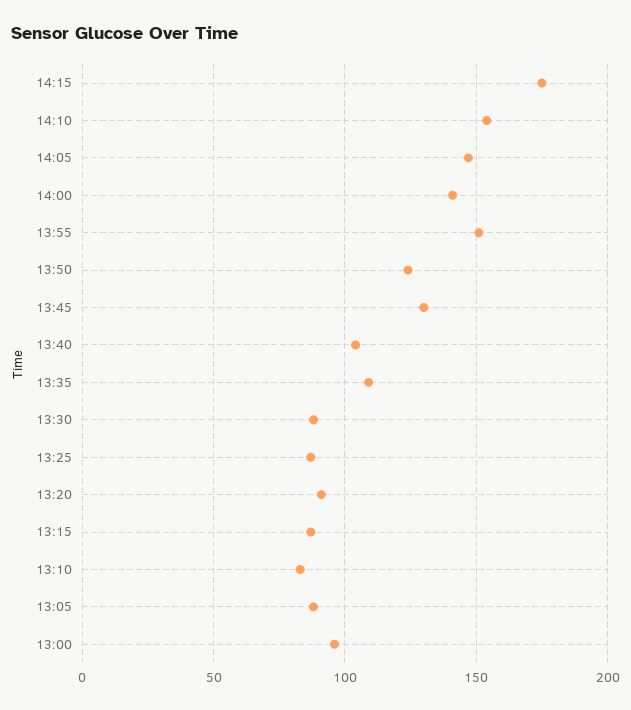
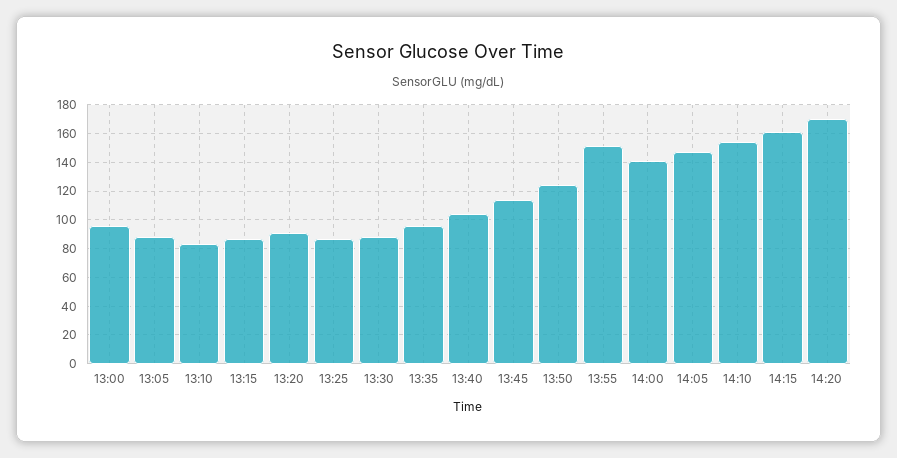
14:15: 175 -> 160
13:45: 130 -> 115
13:35: 110 -> 95
14:20: none -> 170

